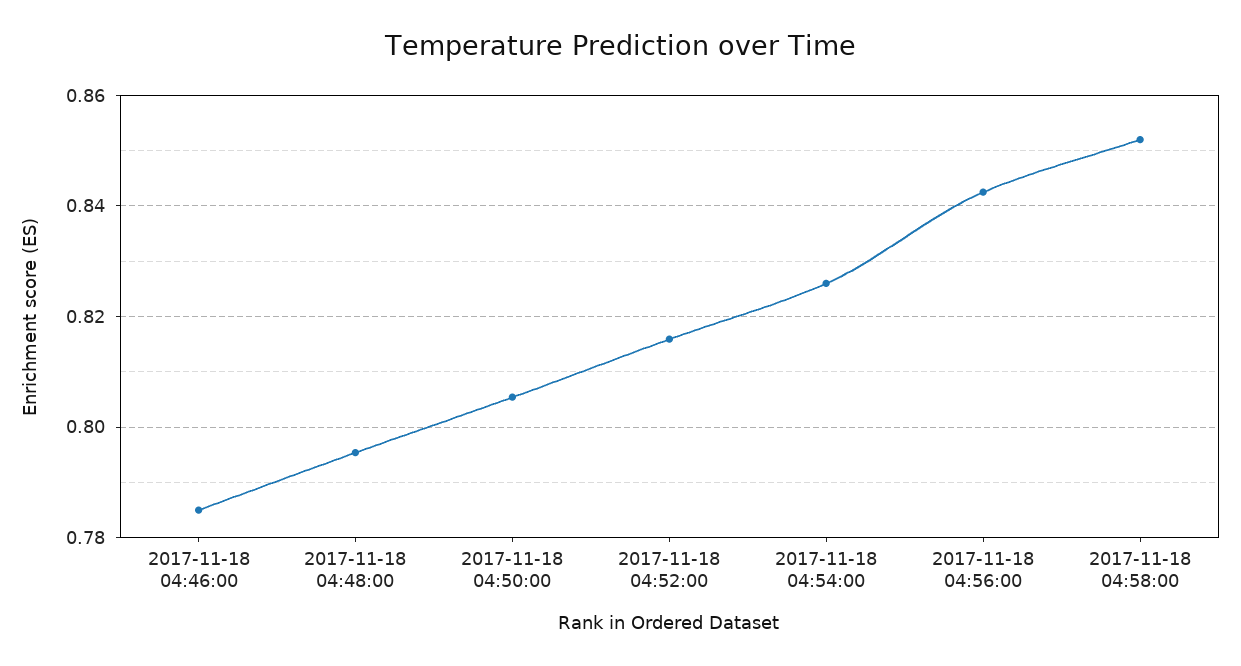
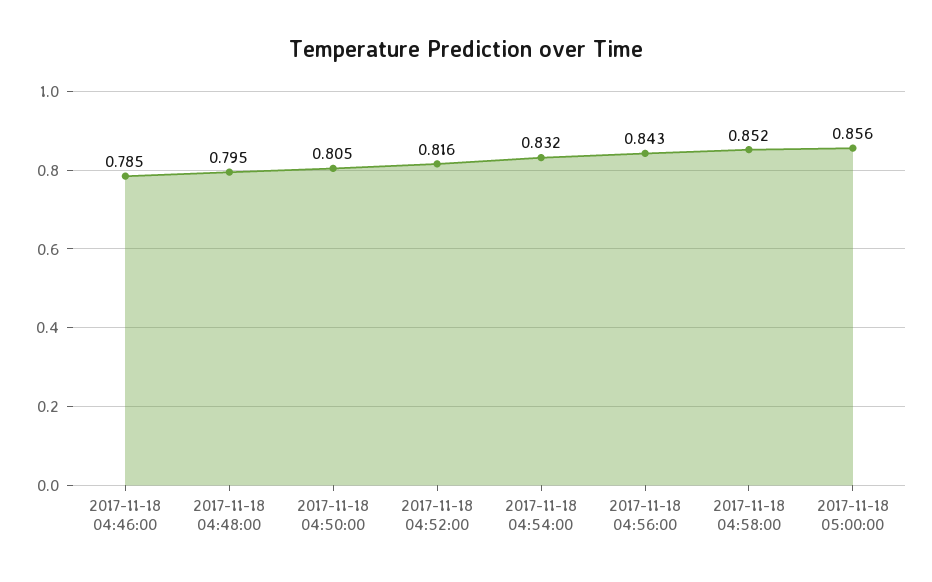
2017-11-18 04:54:00: 0.826 -> 0.832
2017-11-18 05:00:00: none -> 0.856

